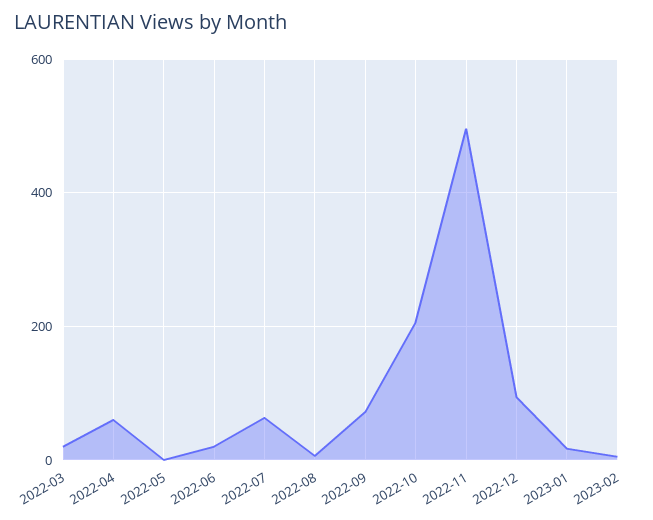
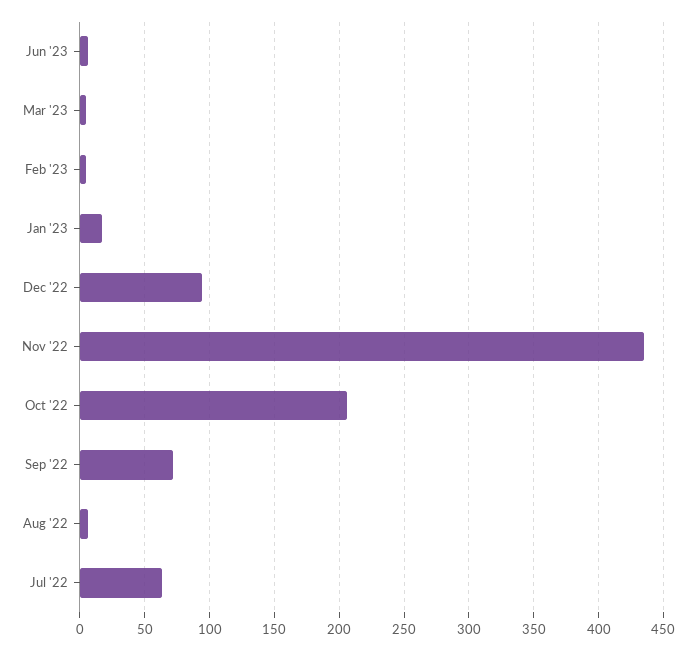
2022-03: 20 -> none
2022-04: 60 -> none
2022-05: 0 -> none
2022-06: 20 -> none
2022-11: 500 -> 435
Jun '23: none -> 5
Mar '23: none -> 5

